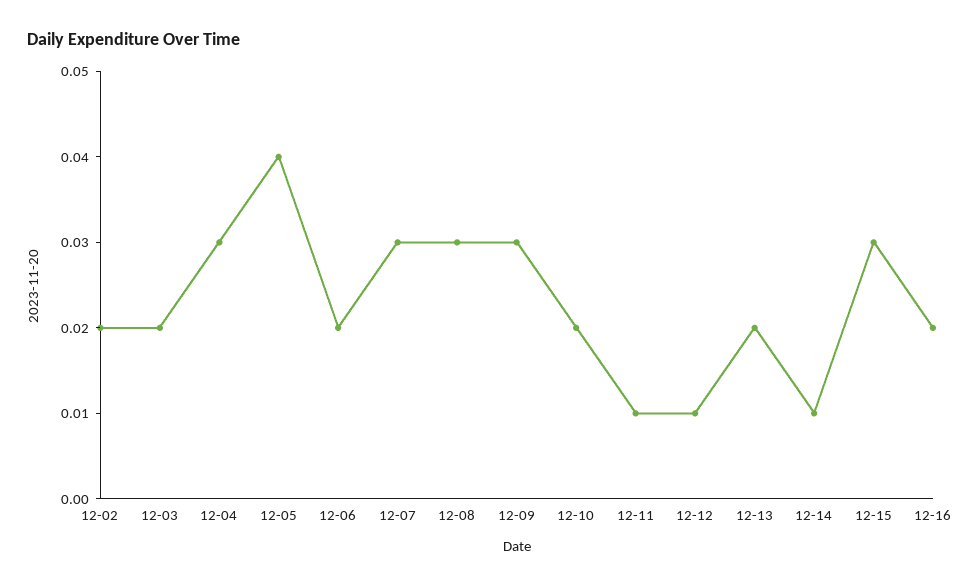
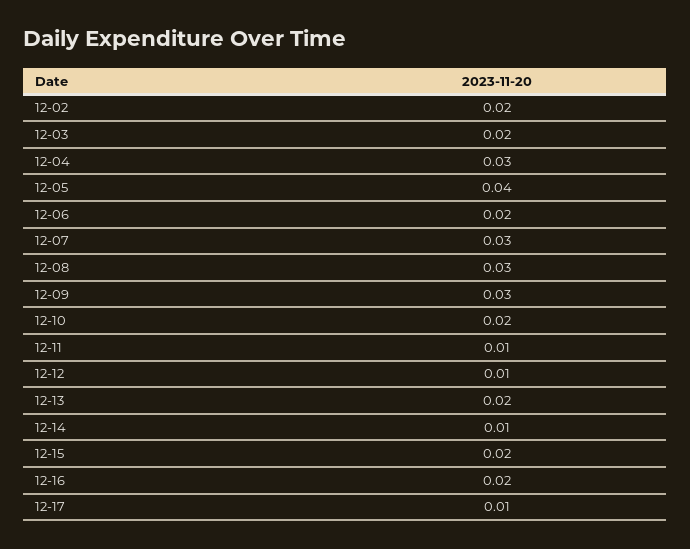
12-15: 0.03 -> 0.02
12-17: none -> 0.01

